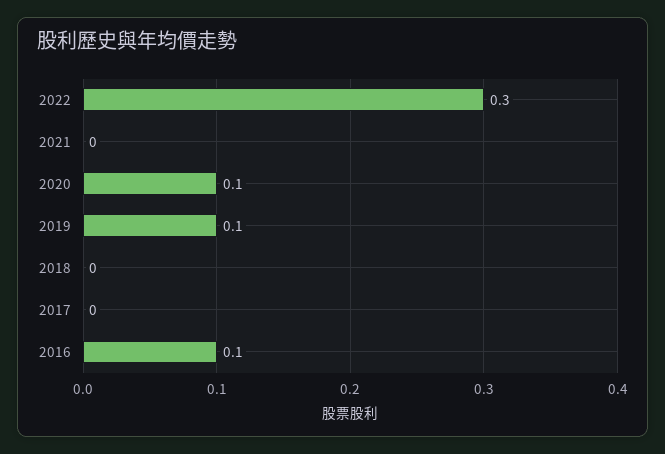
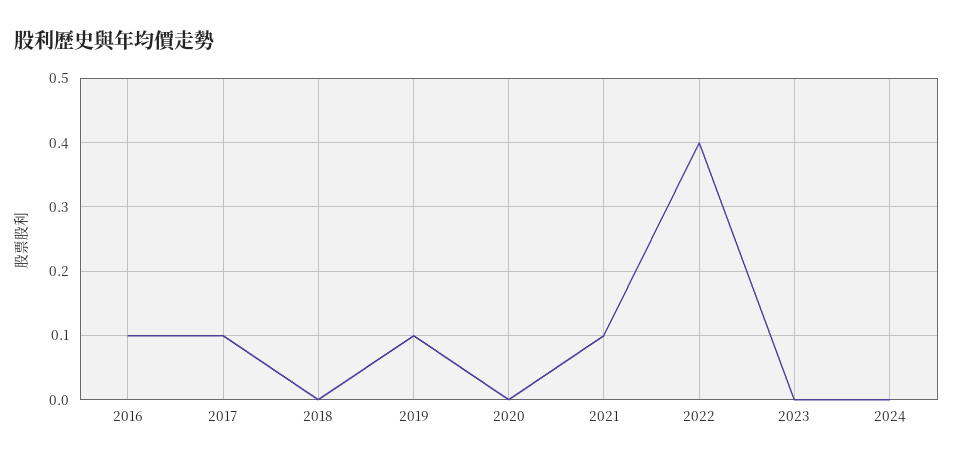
2022: 0.3 -> 0.4
2021: 0 -> 0.1
2020: 0.1 -> 0
2017: 0 -> 0.1
2023: none -> 0
2024: none -> 0

